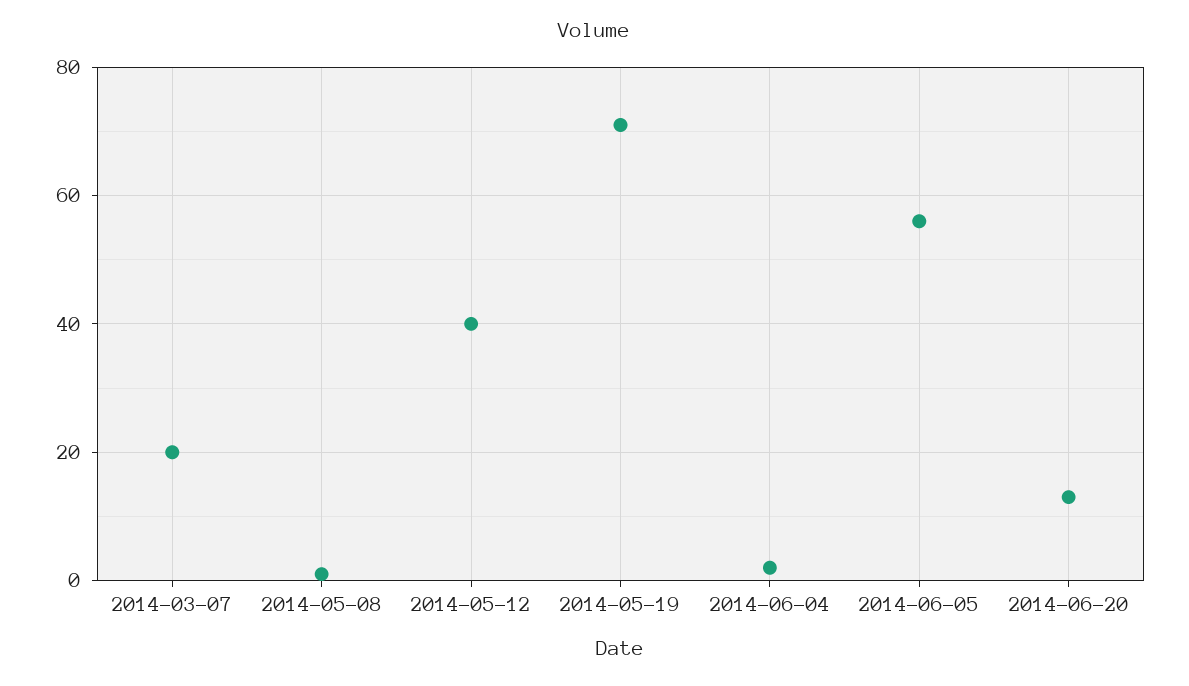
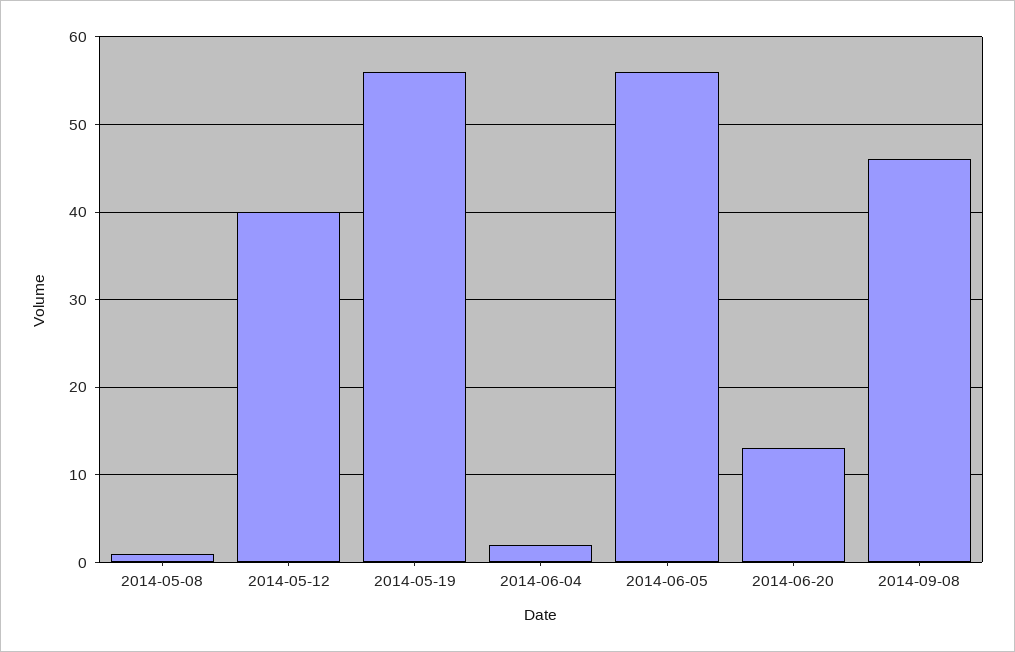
2014-03-07: 20 -> none
2014-05-19: 70 -> 56
2014-09-08: none -> 46

